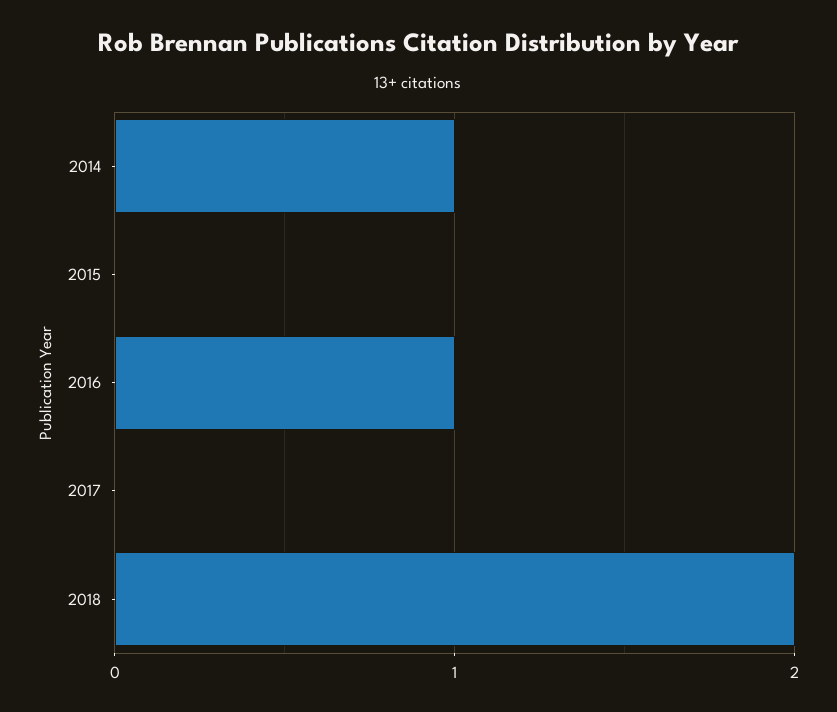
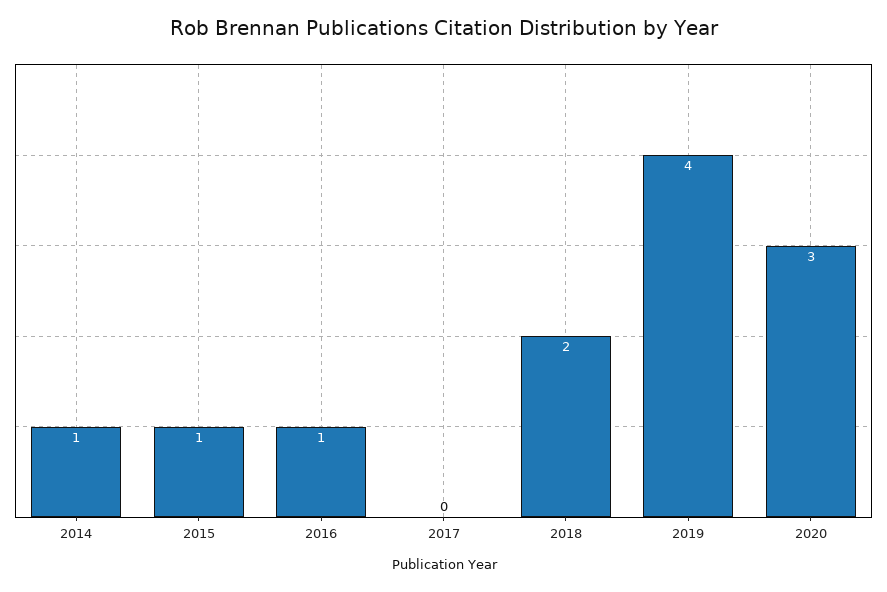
2015: 0 -> 1
2019: none -> 4
2020: none -> 3

